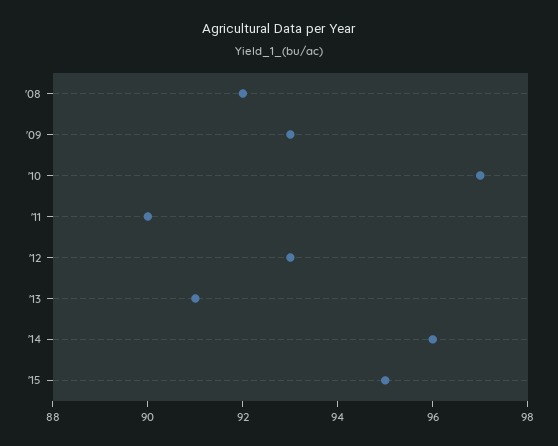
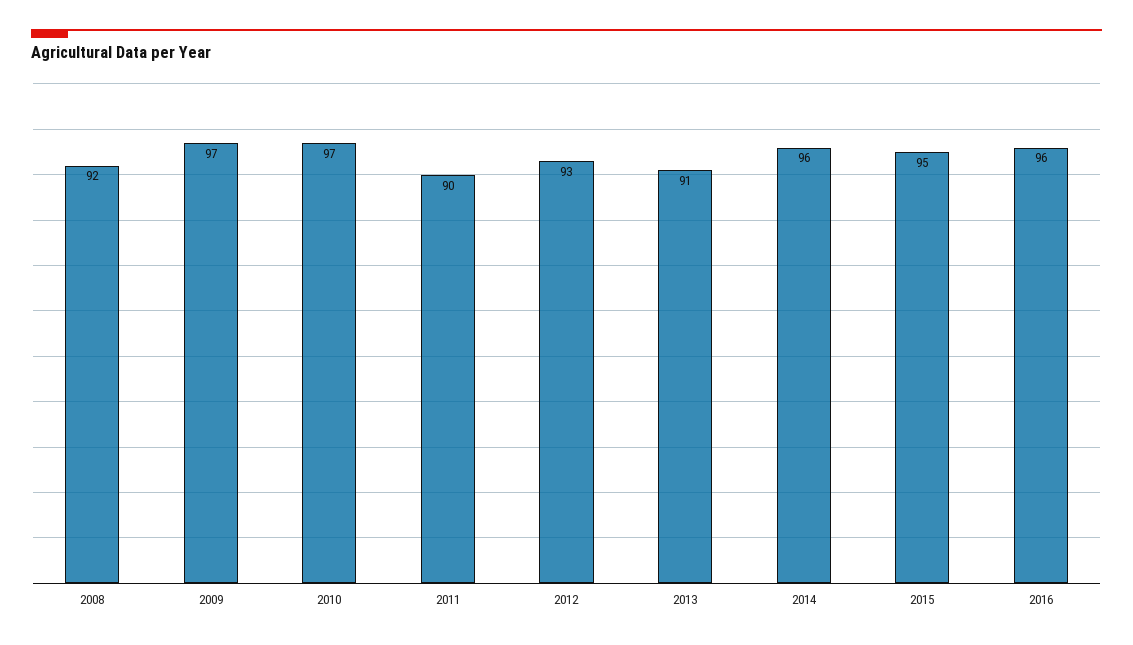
'09: 93 -> 97
2016: none -> 96

